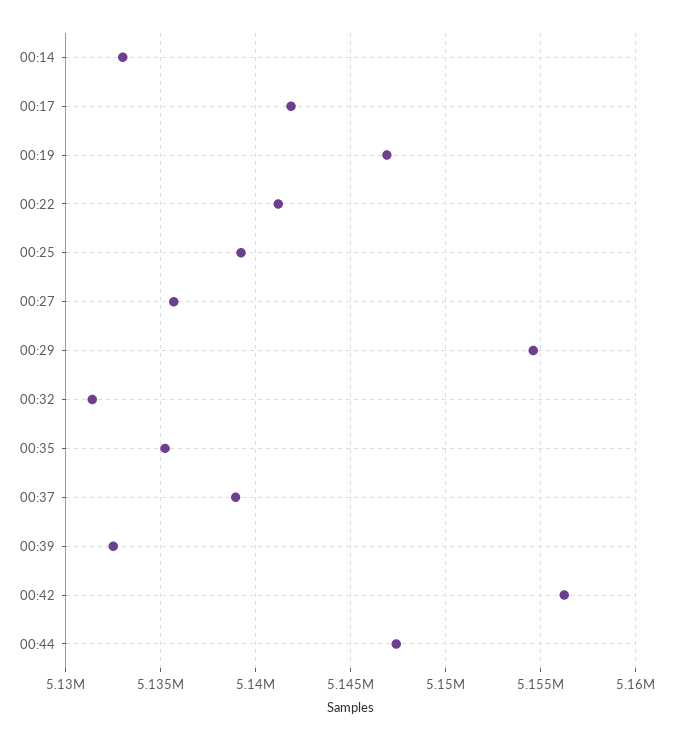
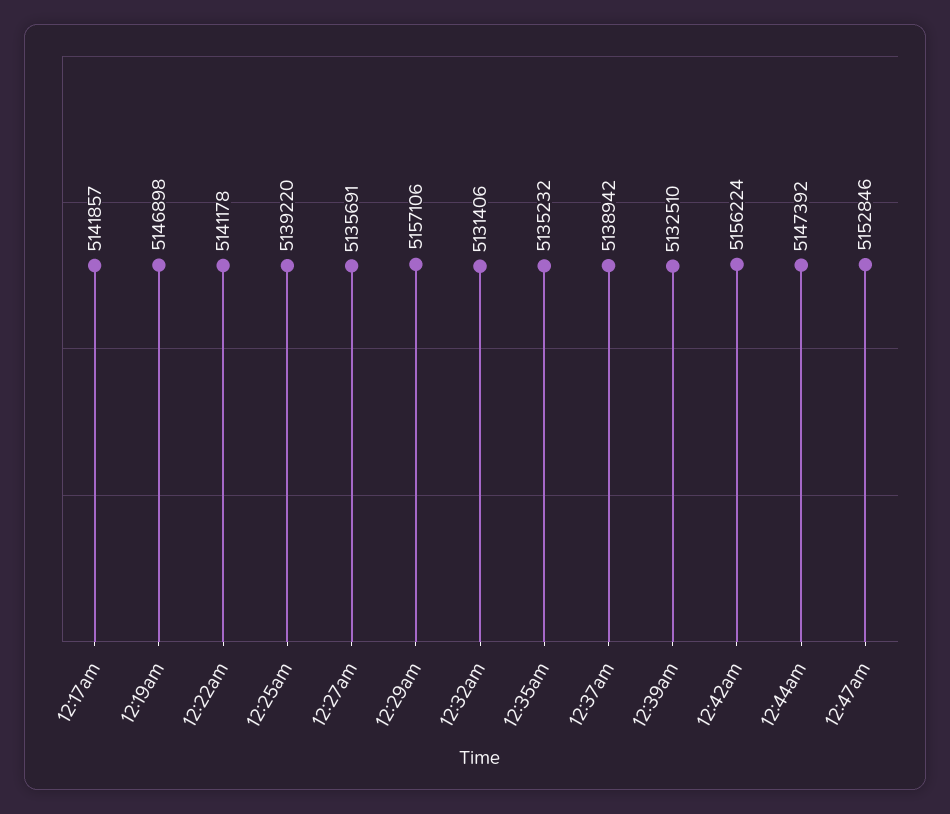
00:14: 5133000 -> none
00:29: 5154500 -> 5157106
12:47am: none -> 5152846

